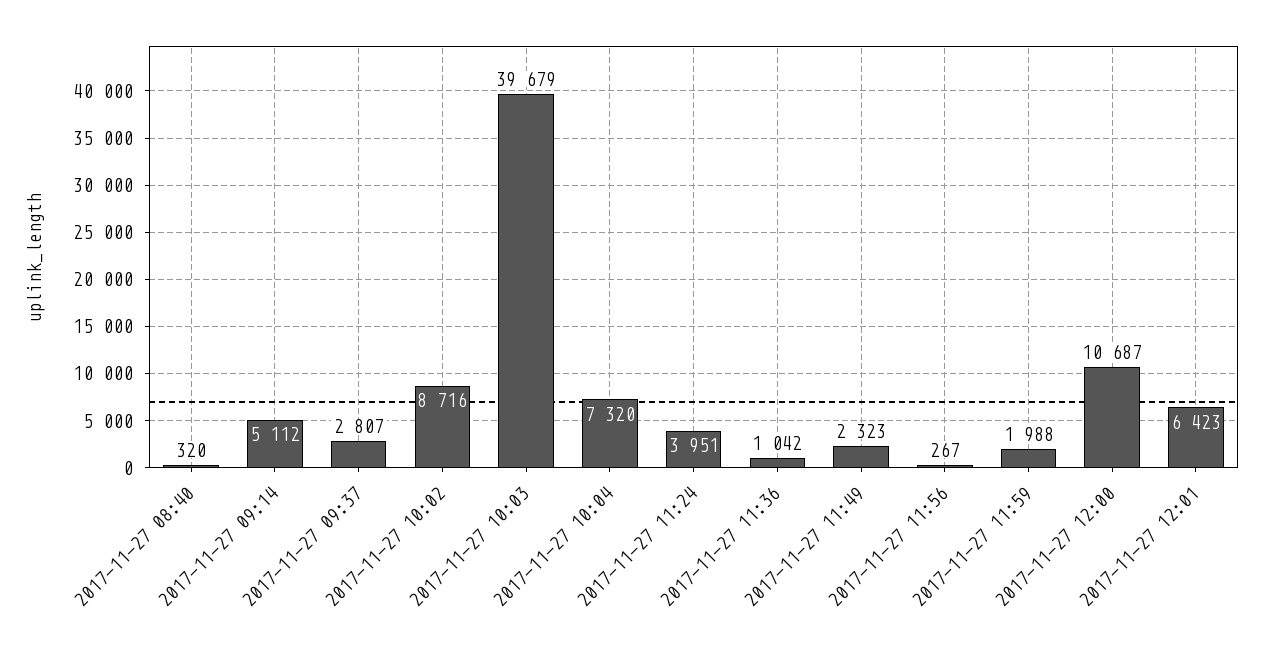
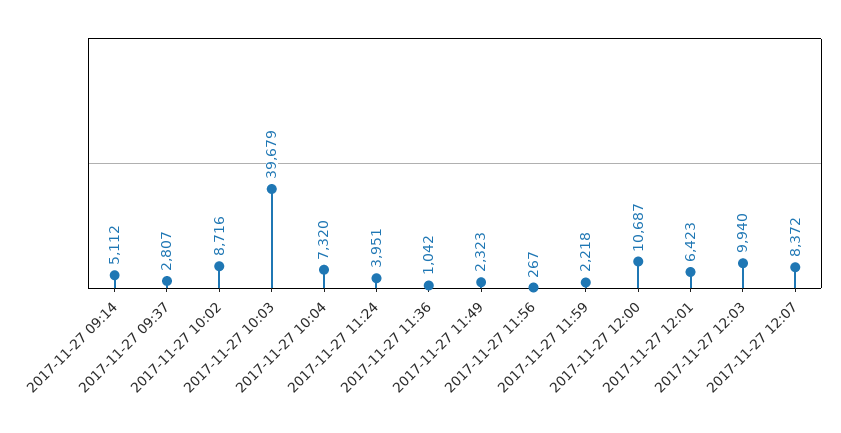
2017-11-27 08:40: 320 -> none
2017-11-27 11:59: 1988 -> 2218
2017-11-27 12:03: none -> 9940
2017-11-27 12:07: none -> 8372

